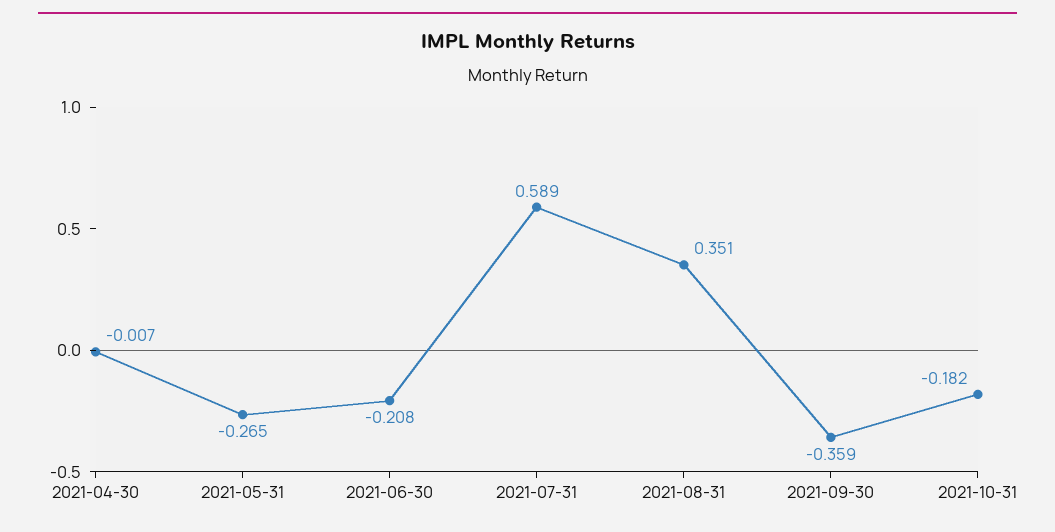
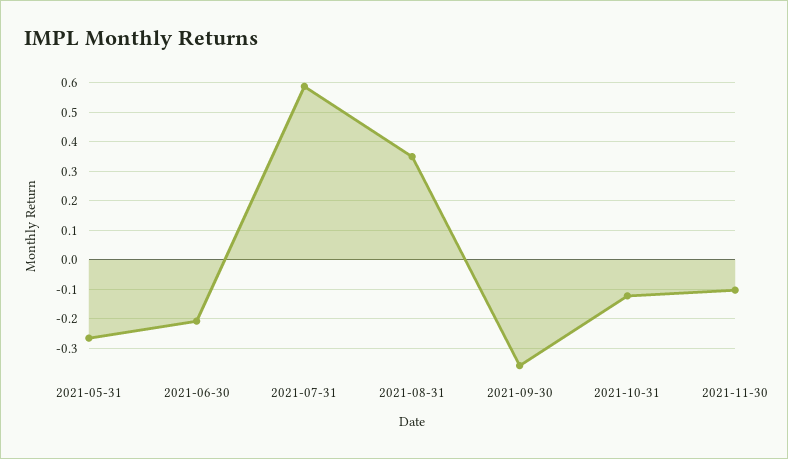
2021-04-30: -0.007 -> none
2021-10-31: -0.182 -> -0.125
2021-11-30: none -> -0.1

